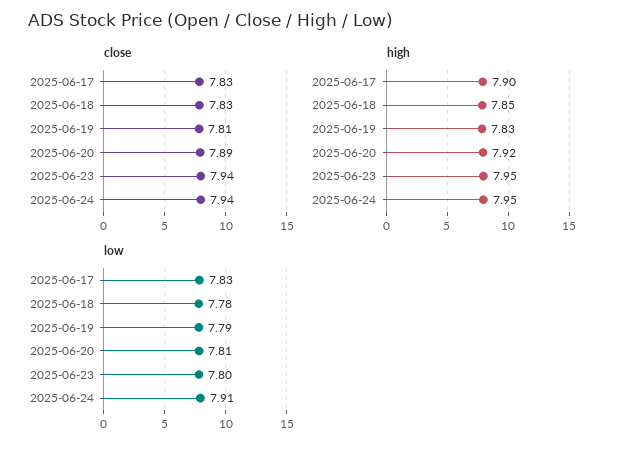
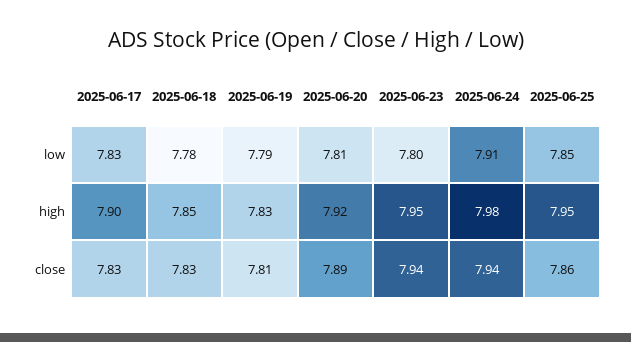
high, 2025-06-24: 7.95 -> 7.98
low, 2025-06-25: none -> 7.85
high, 2025-06-25: none -> 7.95
close, 2025-06-25: none -> 7.86

